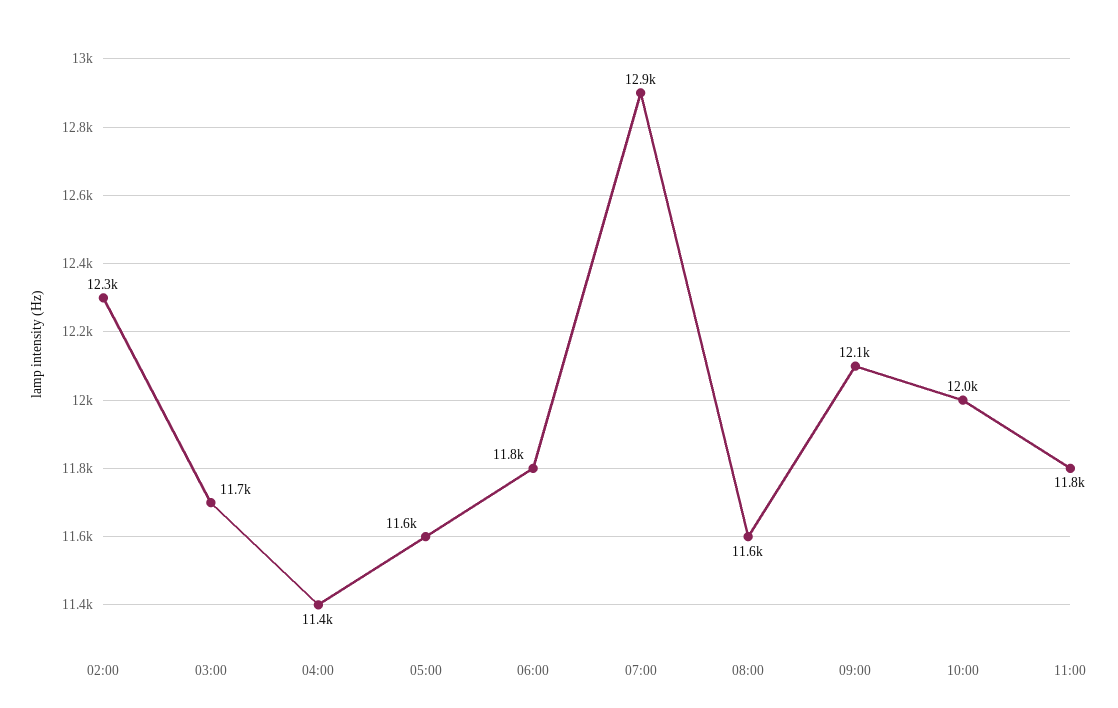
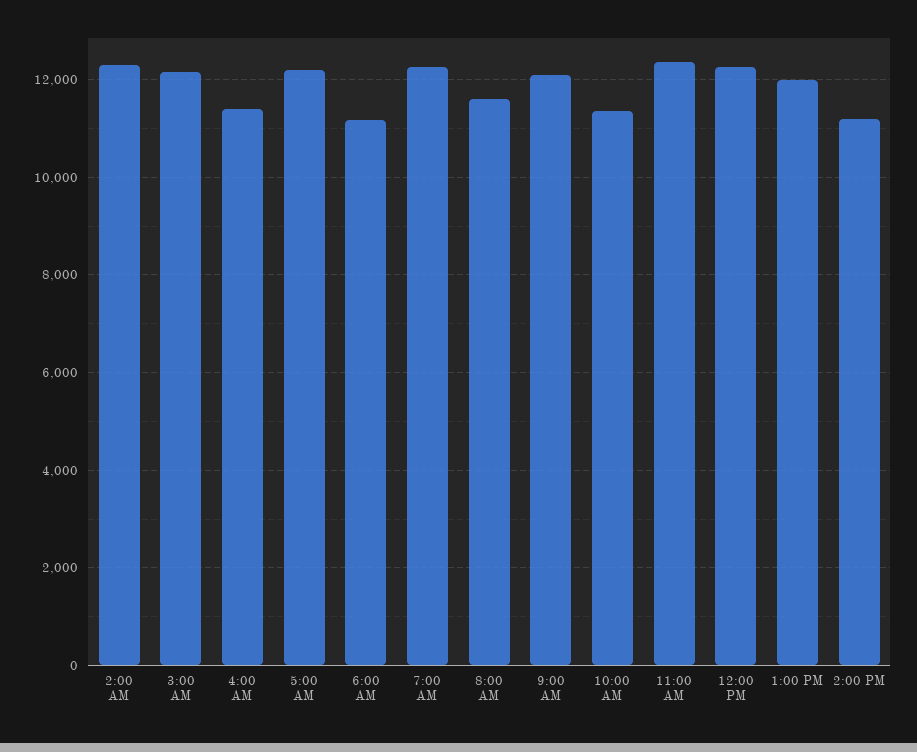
03:00: 11700 -> 12200
05:00: 11600 -> 12200
06:00: 11800 -> 11200
07:00: 12900 -> 12200
10:00: 12000 -> 11400
11:00: 11800 -> 12400
12:00 PM: none -> 12200
1:00 PM: none -> 12000
2:00 PM: none -> 11200

